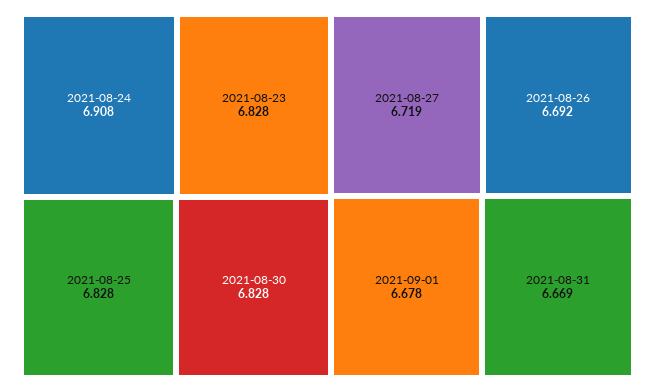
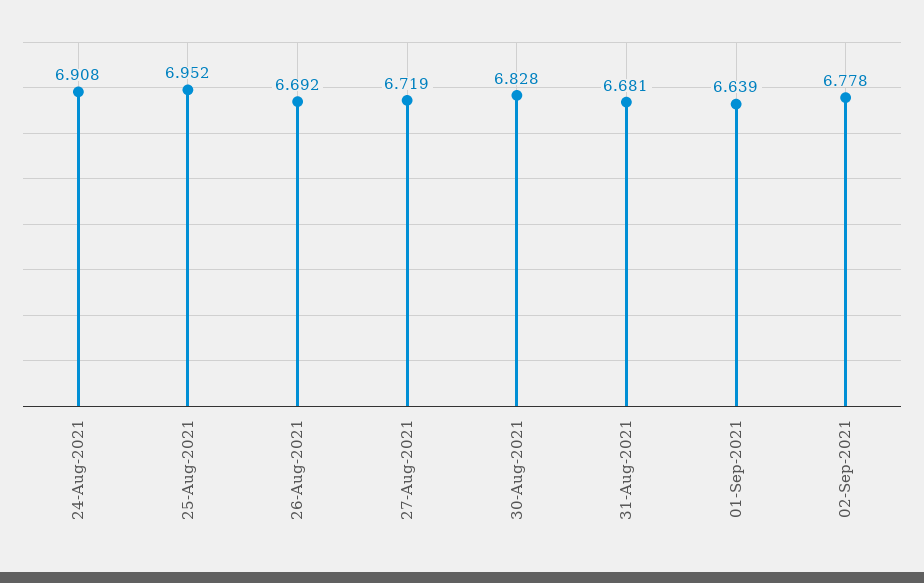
2021-08-23: 6.828 -> none
2021-08-25: 6.828 -> 6.952
2021-09-01: 6.678 -> 6.639
2021-08-31: 6.669 -> 6.681
02-Sep-2021: none -> 6.778

